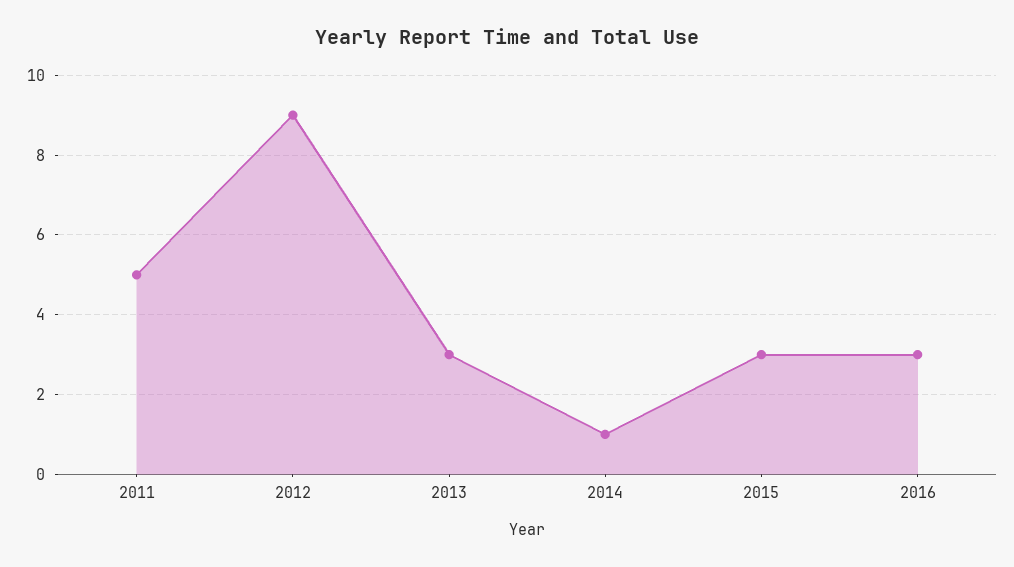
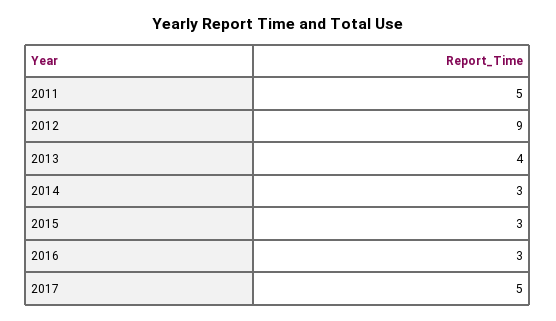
2013: 3 -> 4
2014: 1 -> 3
2017: none -> 5

